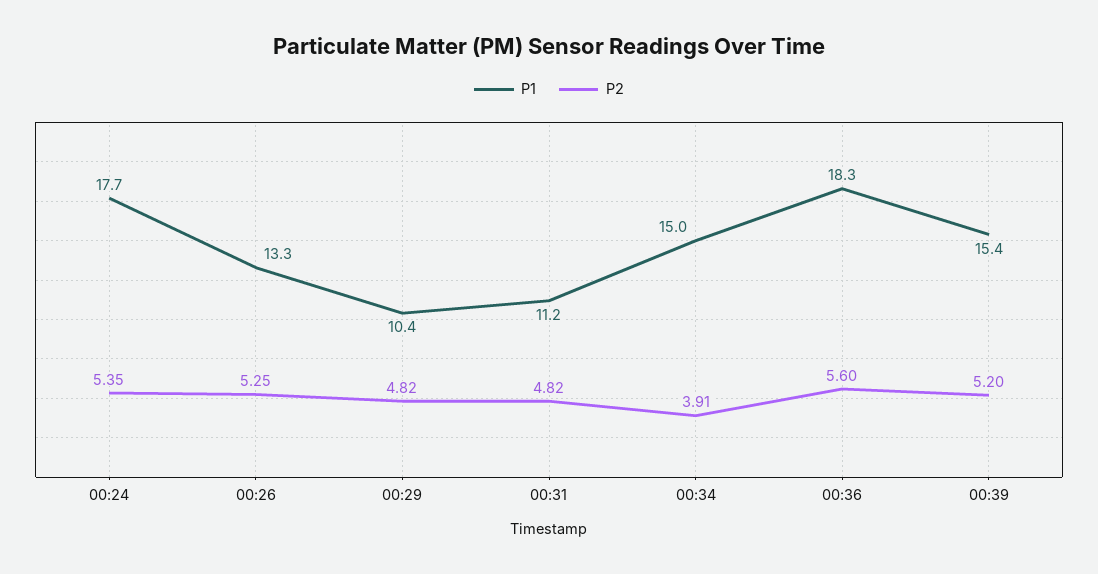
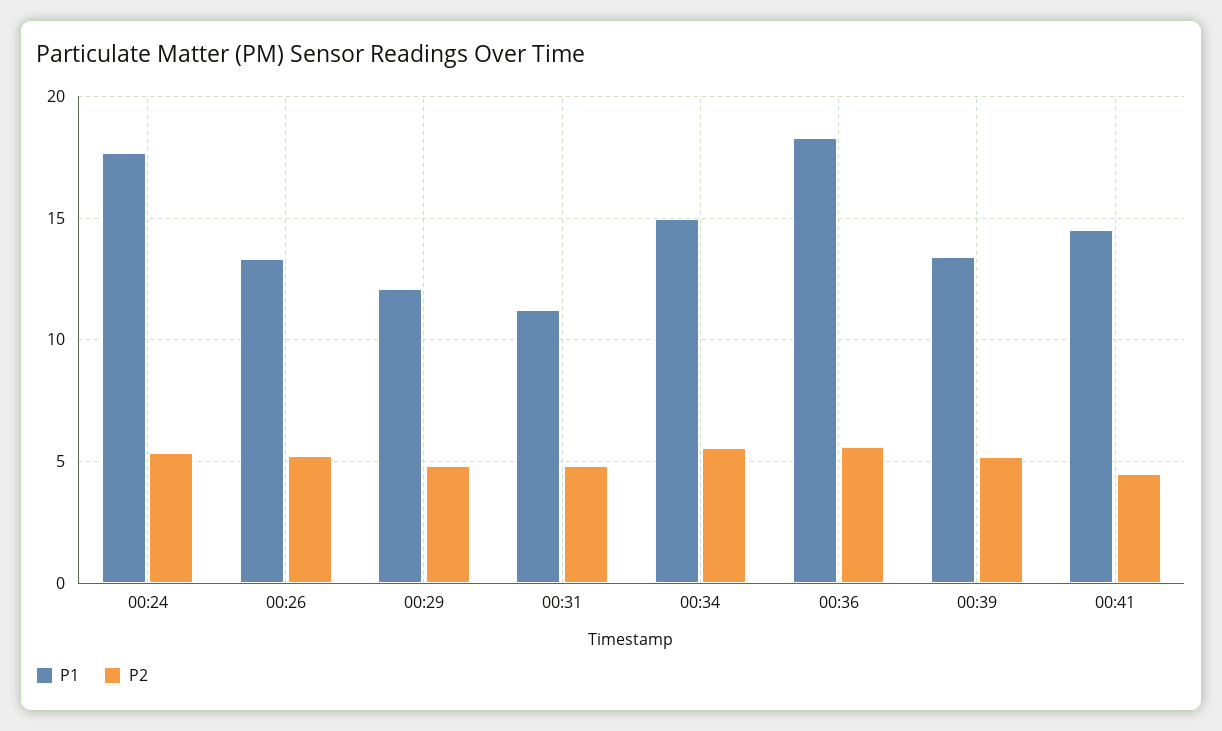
P1, 00:29: 10.4 -> 12
P2, 00:34: 3.91 -> 5.5
P1, 00:39: 15.4 -> 13.5
P1, 00:41: none -> 14.5
P2, 00:41: none -> 4.5

